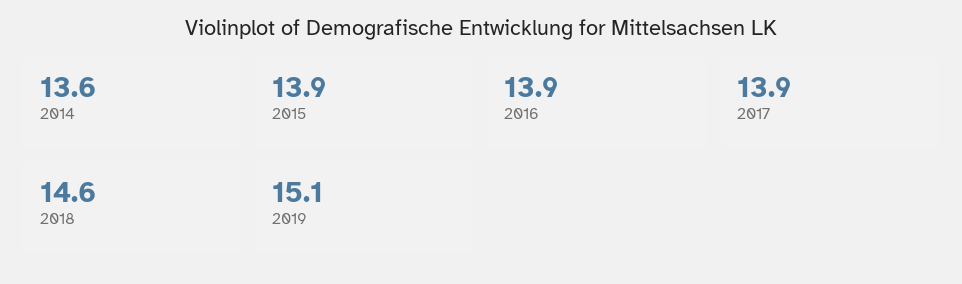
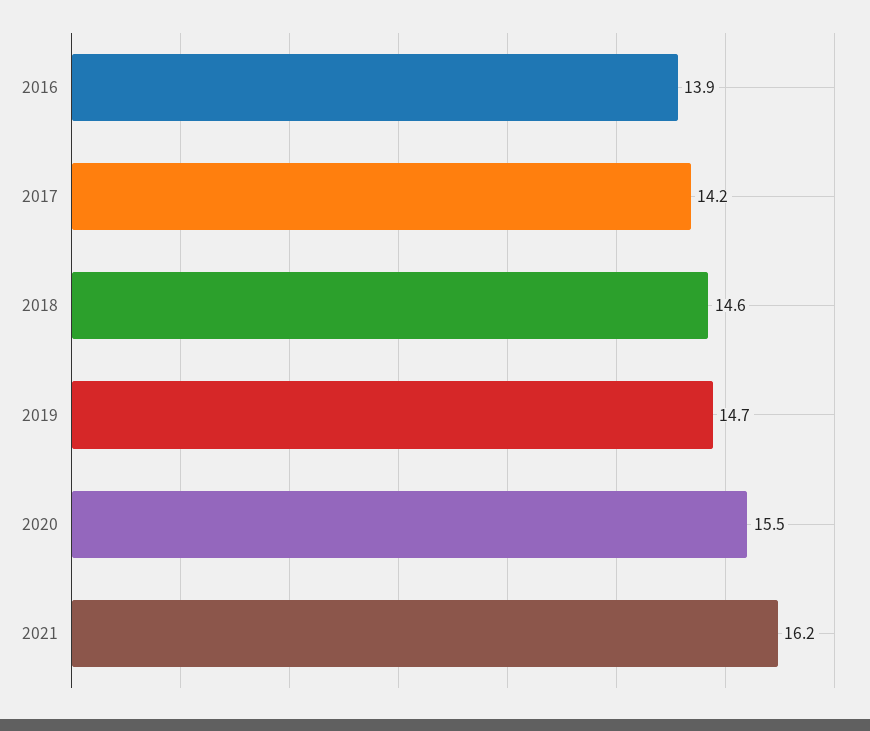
2014: 13.6 -> none
2015: 13.9 -> none
2017: 13.9 -> 14.2
2019: 15.1 -> 14.7
2020: none -> 15.5
2021: none -> 16.2

